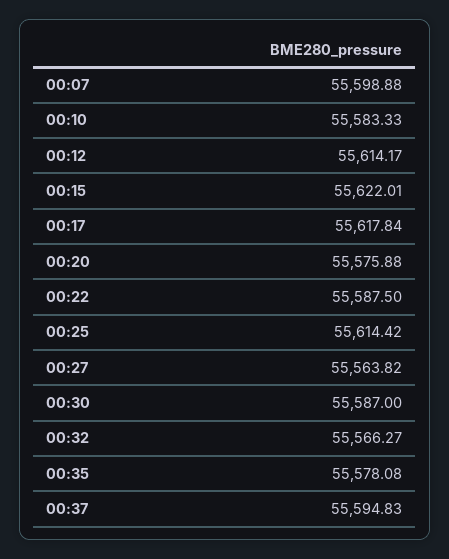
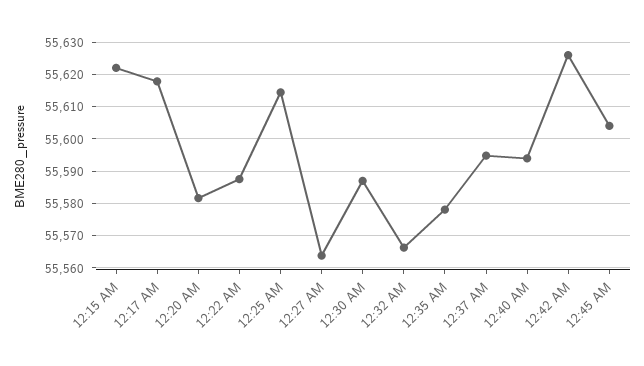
00:07: 55598.88 -> none
00:10: 55583.33 -> none
00:12: 55614.17 -> none
00:20: 55575.88 -> 55582
12:40 AM: none -> 55594
12:42 AM: none -> 55626
12:45 AM: none -> 55604

